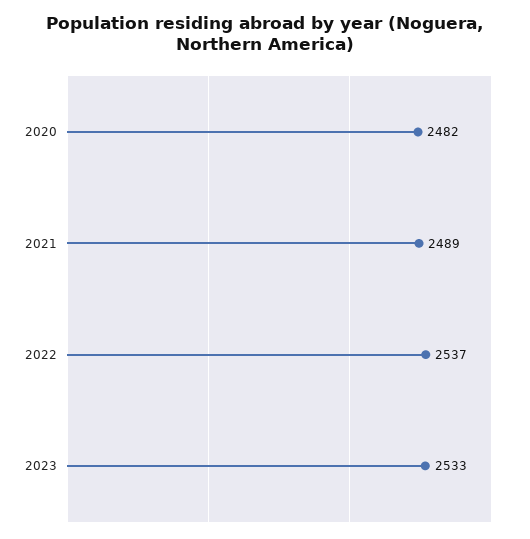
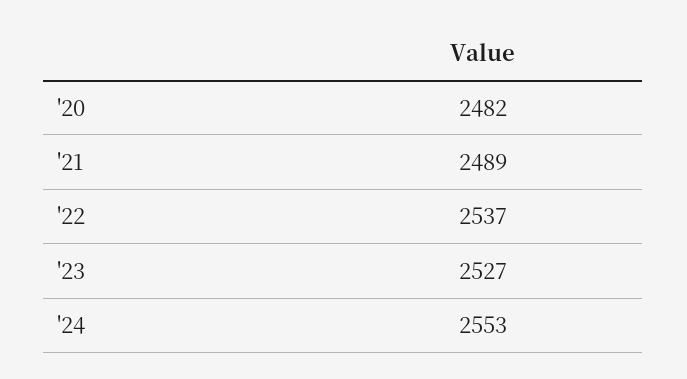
2023: 2533 -> 2527
'24: none -> 2553

